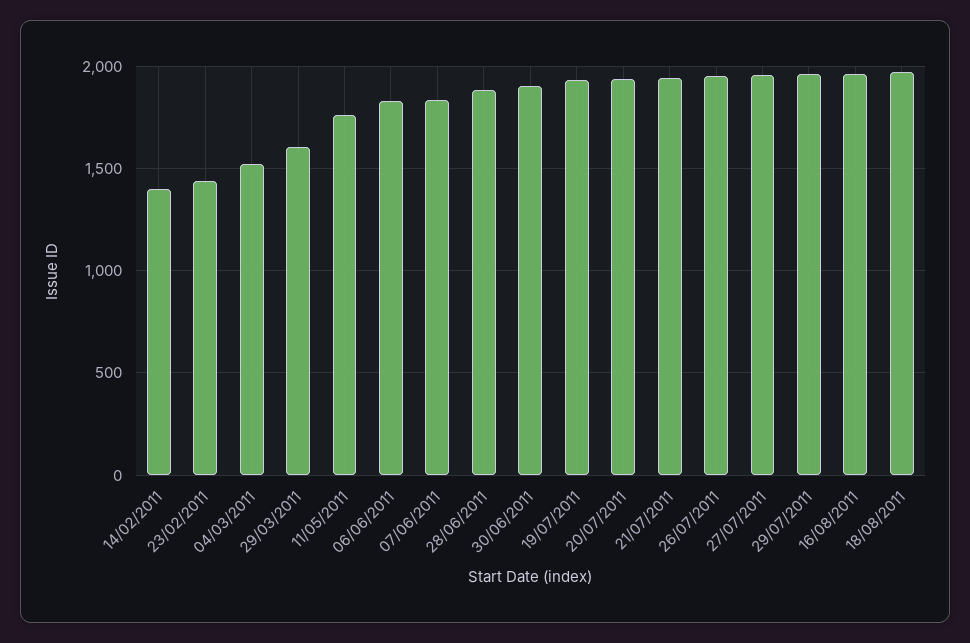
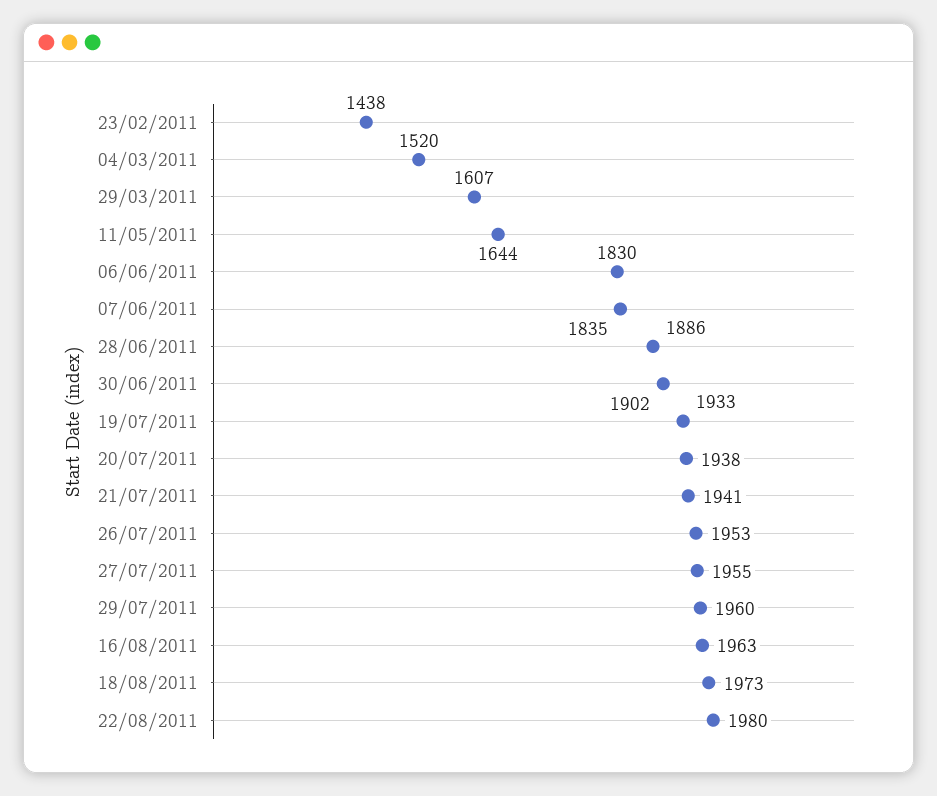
14/02/2011: 1400 -> none
11/05/2011: 1750 -> 1644
22/08/2011: none -> 1980

